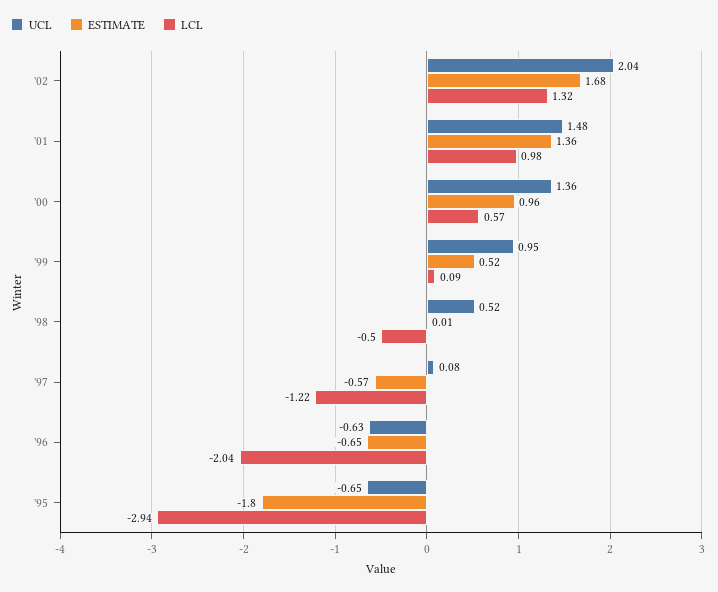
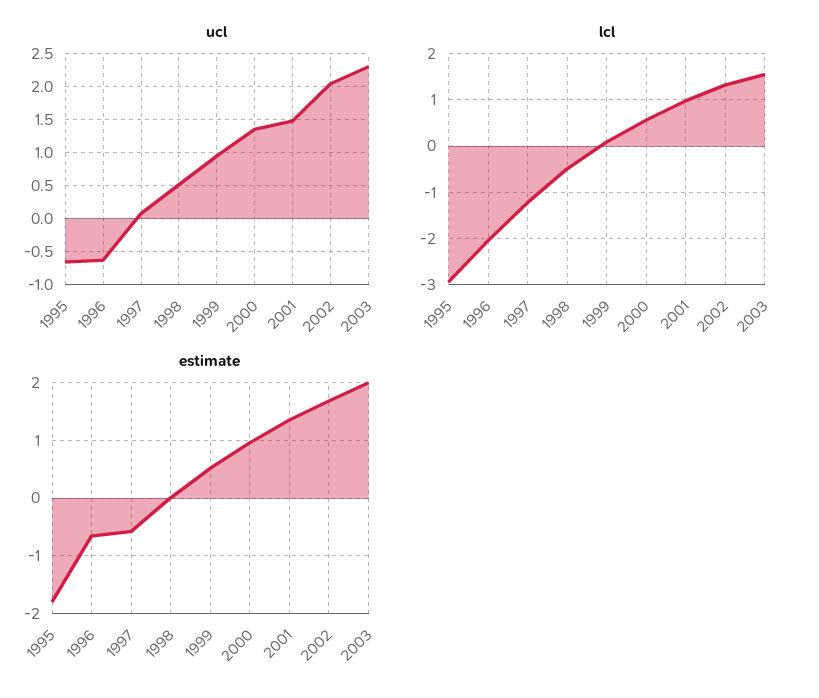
UCL, 2003: none -> 2.3
LCL, 2003: none -> 1.6
ESTIMATE, 2003: none -> 2

